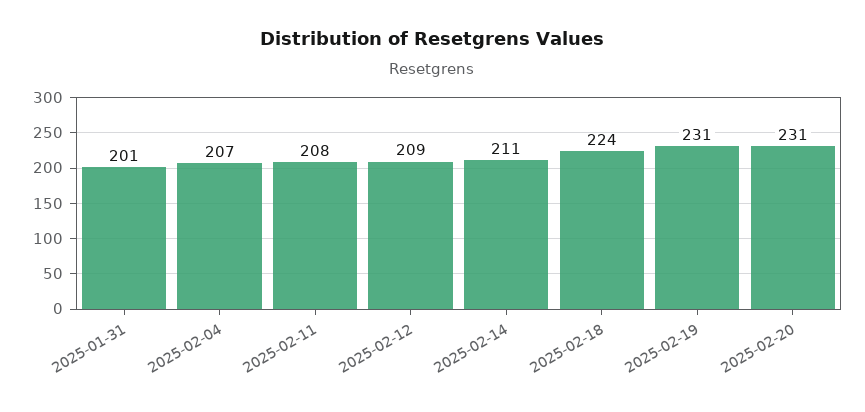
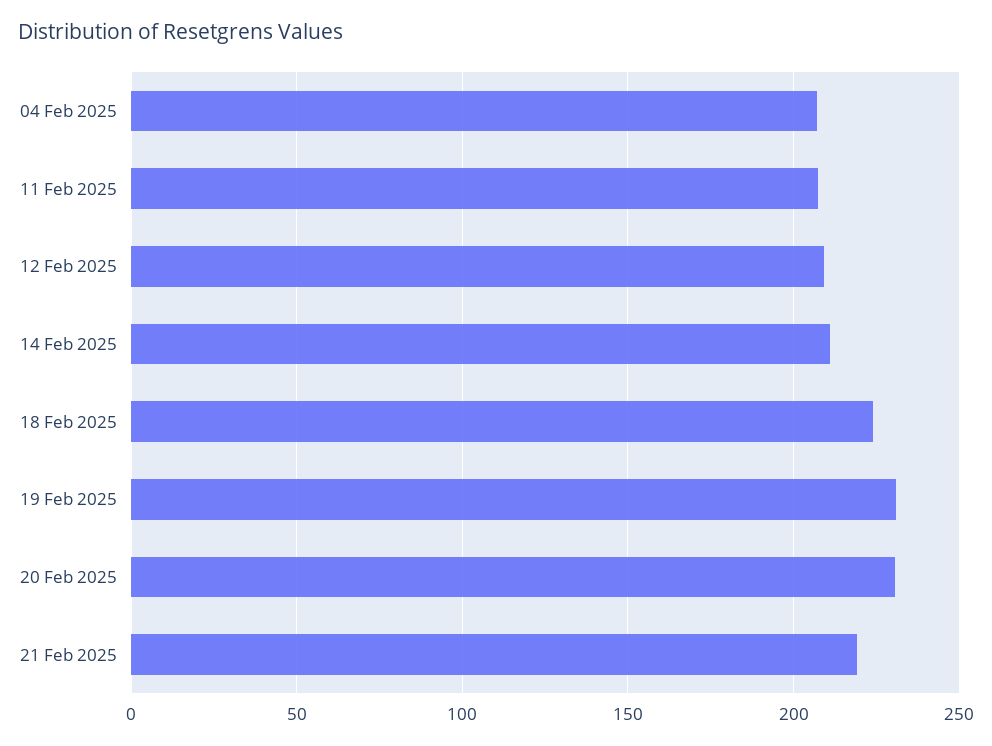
2025-01-31: 201 -> none
21 Feb 2025: none -> 220

